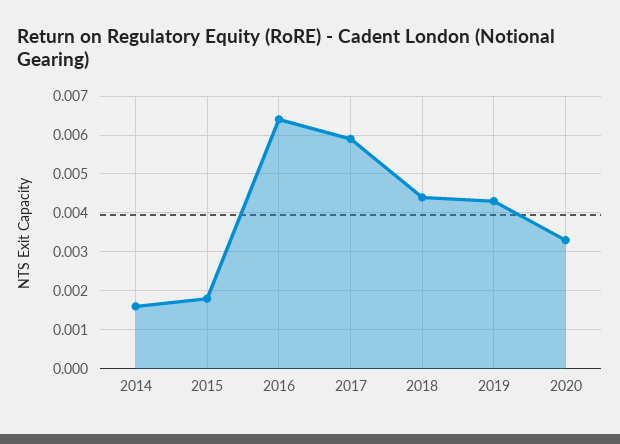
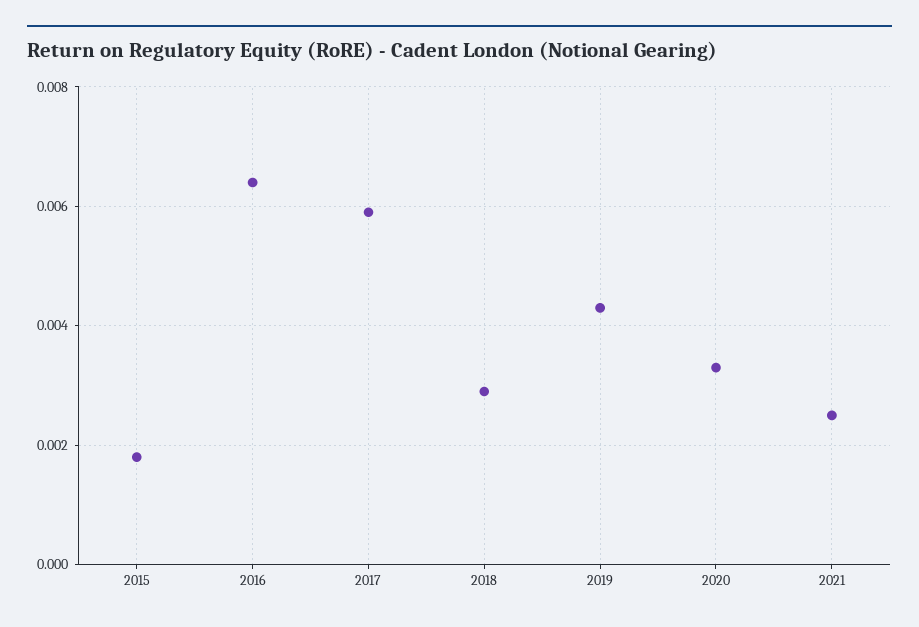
2014: 0.0015 -> none
2018: 0.0045 -> 0.003
2021: none -> 0.0025

